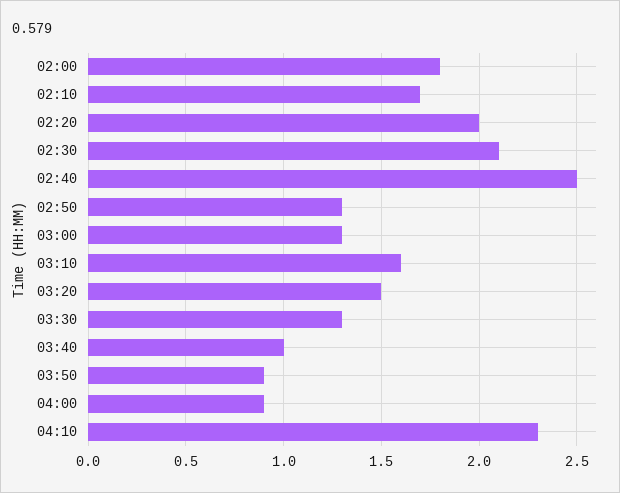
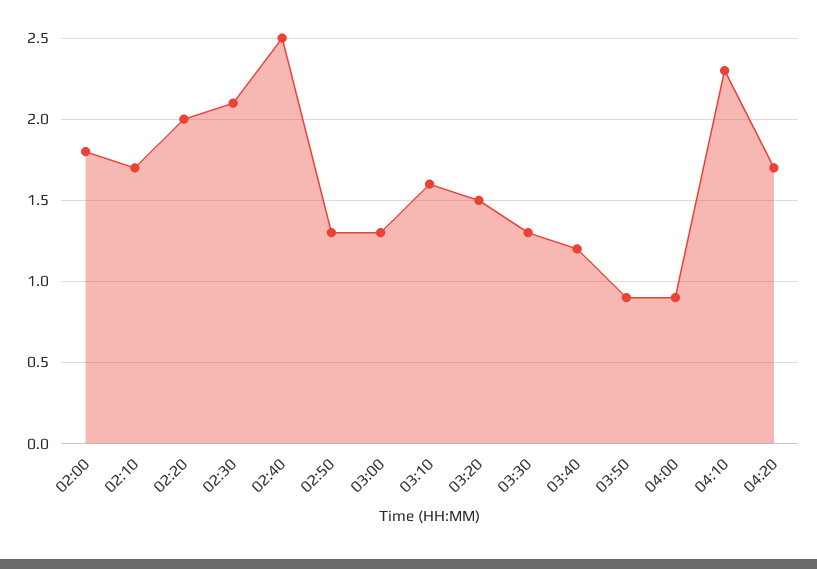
03:40: 1 -> 1.2
04:20: none -> 1.7

